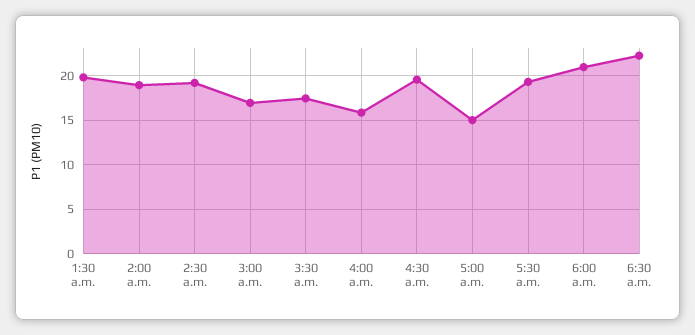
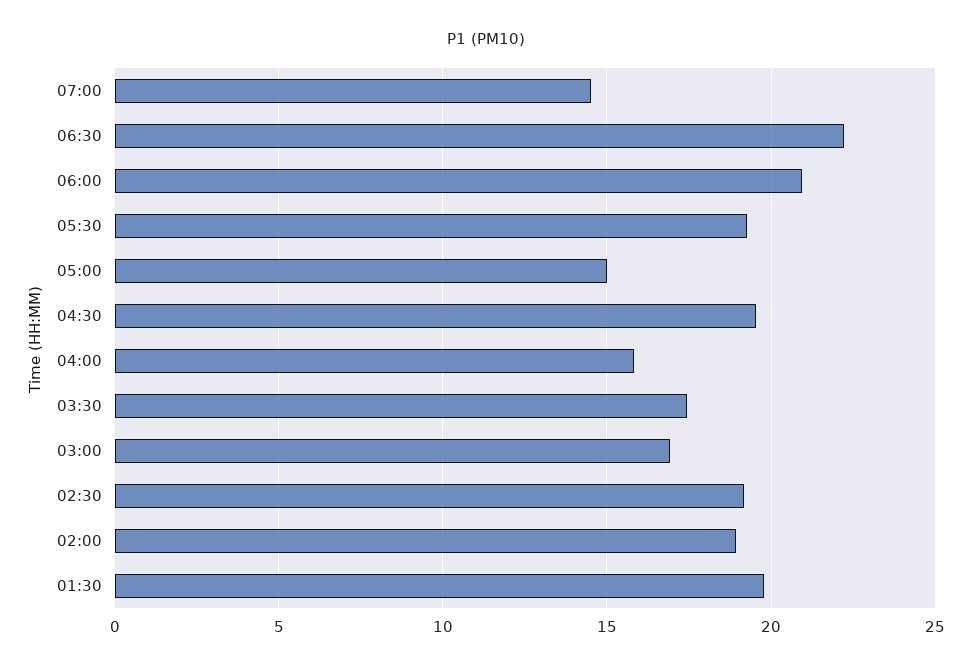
07:00: none -> 14.5

